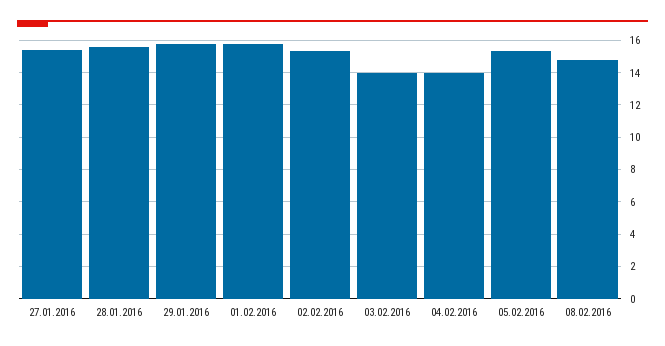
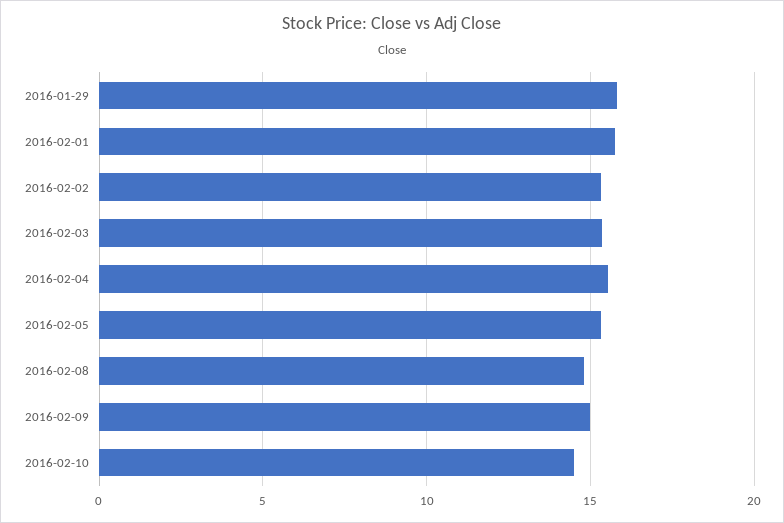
27.01.2016: 15.5 -> none
28.01.2016: 15.5 -> none
03.02.2016: 14 -> 15.5
04.02.2016: 14 -> 15.5
2016-02-09: none -> 15
2016-02-10: none -> 14.5

